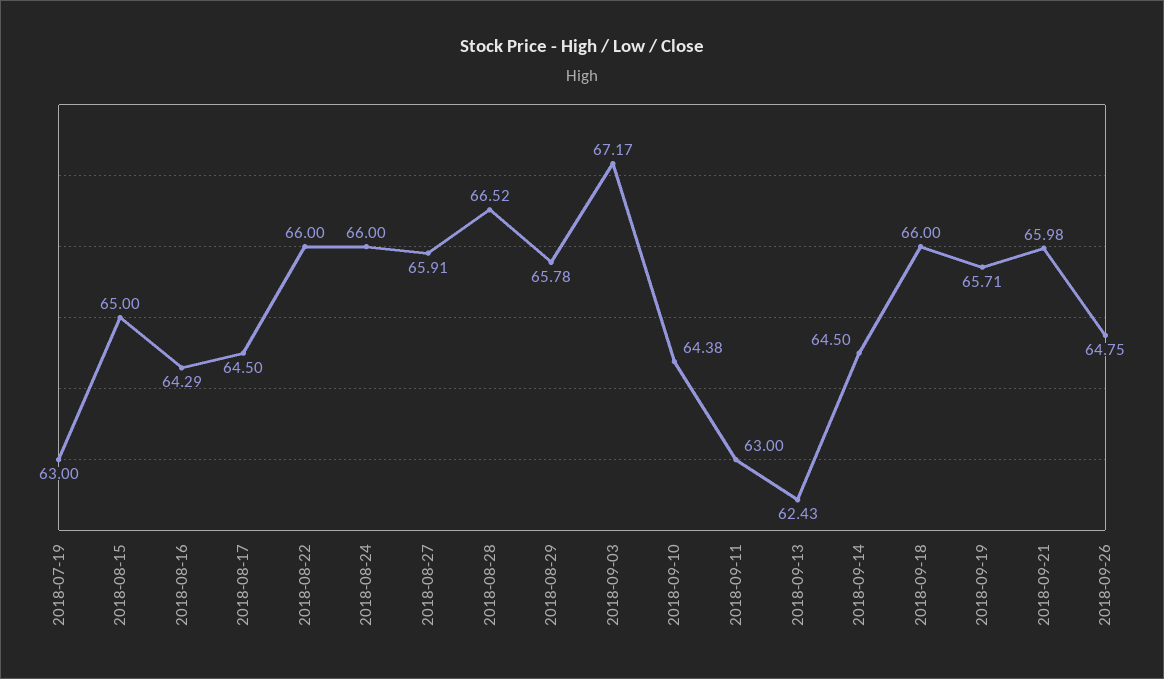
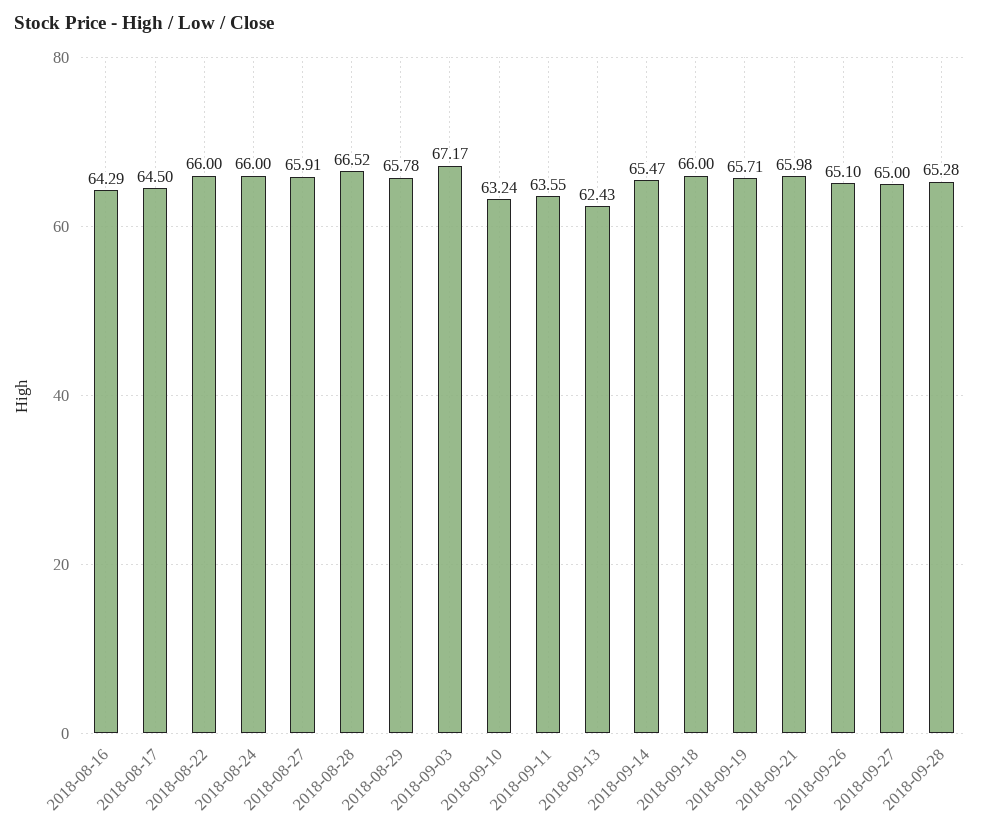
2018-07-19: 63 -> none
2018-08-15: 65 -> none
2018-09-10: 64.38 -> 63.24
2018-09-11: 63 -> 63.55
2018-09-14: 64.5 -> 65.47
2018-09-26: 64.75 -> 65.1
2018-09-27: none -> 65
2018-09-28: none -> 65.28

